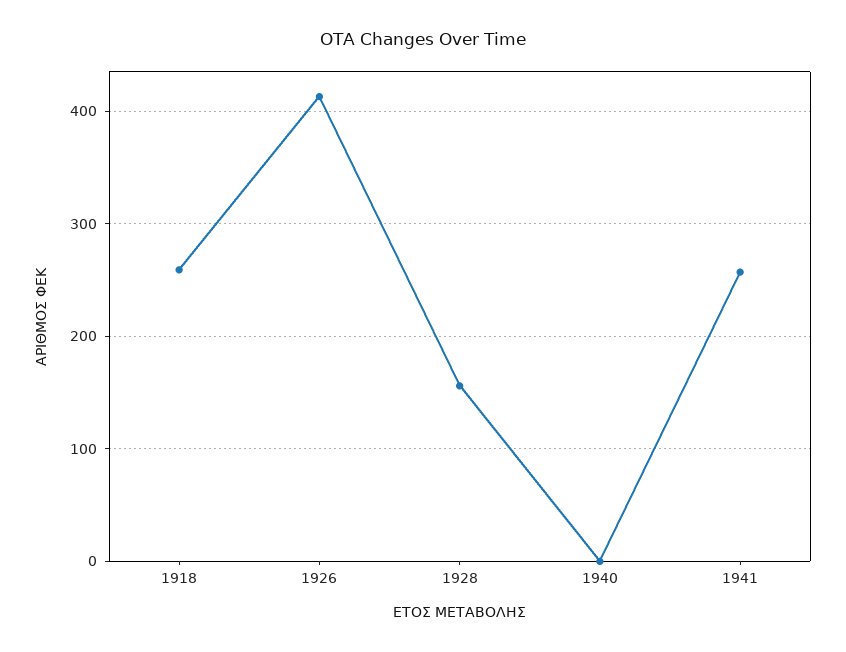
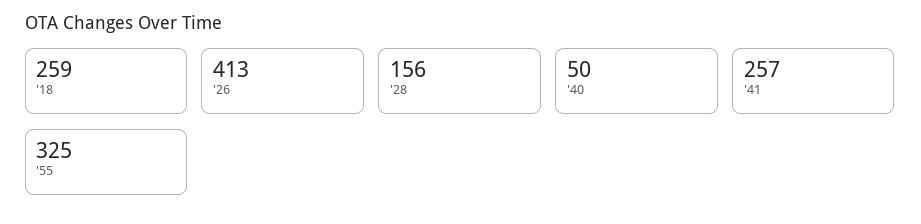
1940: 0 -> 50
'55: none -> 325

